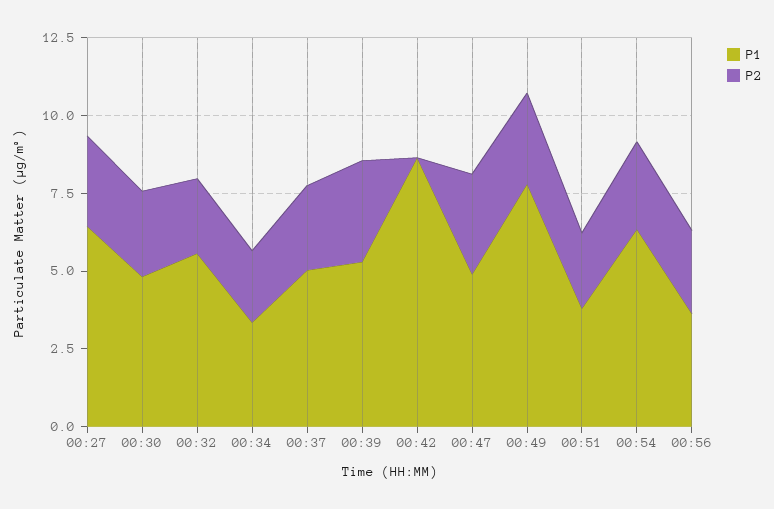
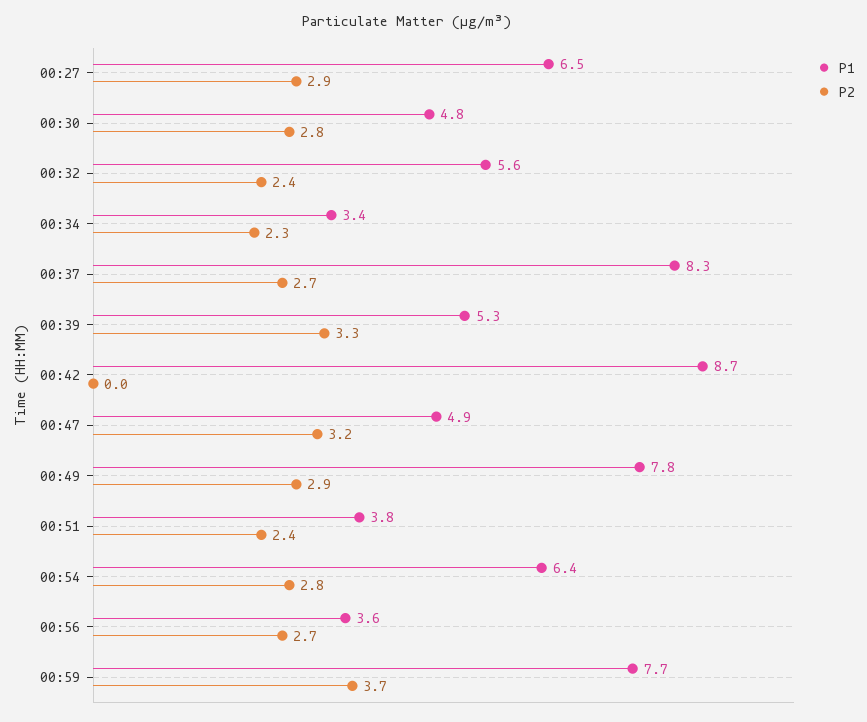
P1, 00:37: 5 -> 8.3
P1, 00:59: none -> 7.7
P2, 00:59: none -> 3.7

